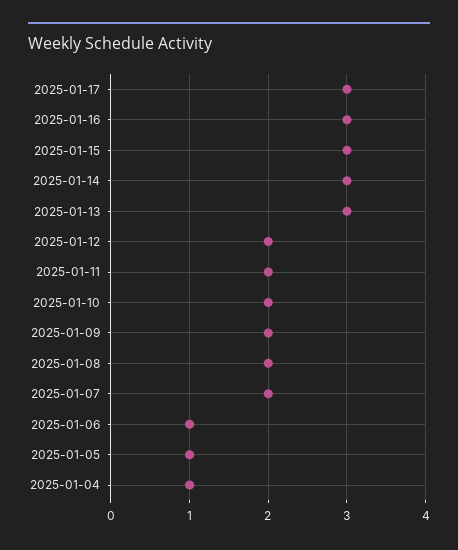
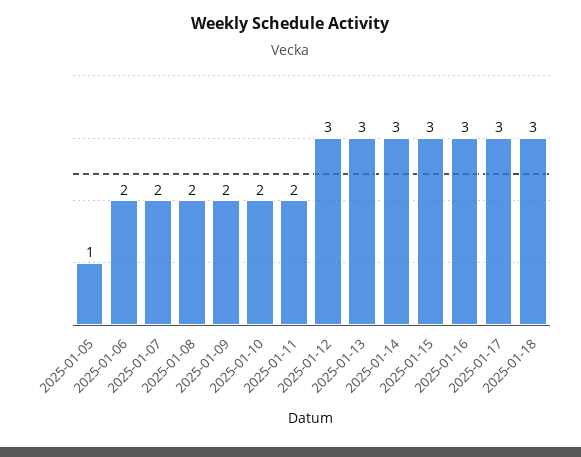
2025-01-12: 2 -> 3
2025-01-06: 1 -> 2
2025-01-04: 1 -> none
2025-01-18: none -> 3

